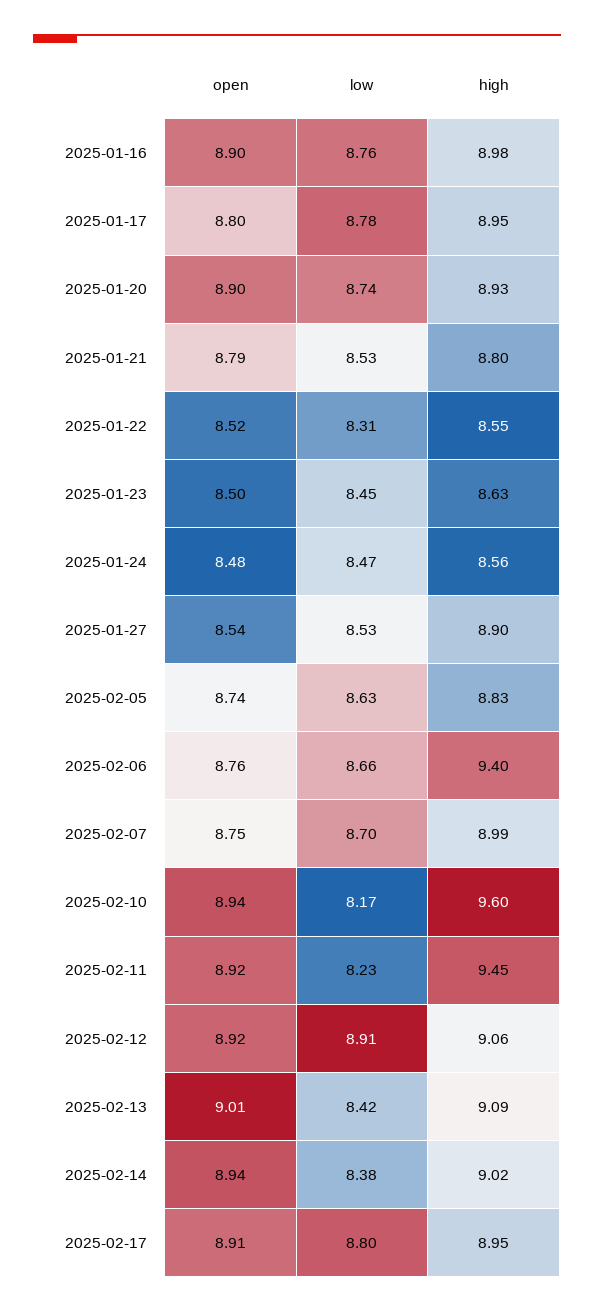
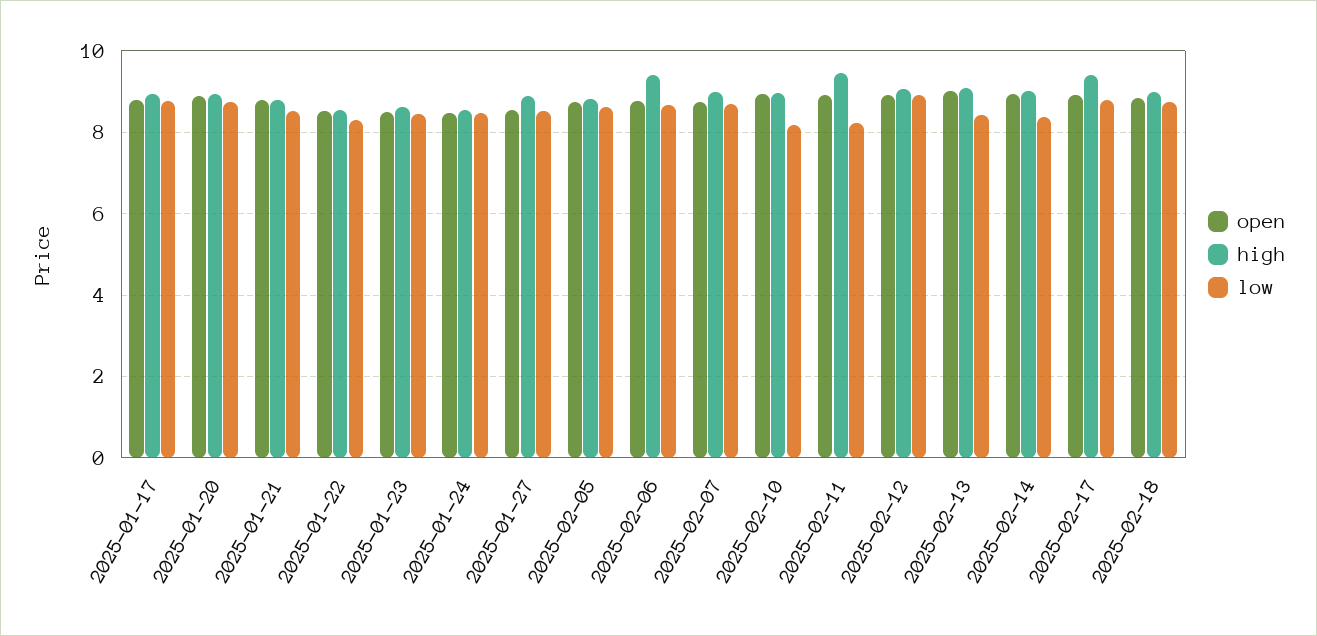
open, 2025-01-16: 8.9 -> none
low, 2025-01-16: 8.76 -> none
high, 2025-01-16: 8.98 -> none
high, 2025-02-10: 9.6 -> 9
high, 2025-02-17: 8.95 -> 9.4
open, 2025-02-18: none -> 8.8
high, 2025-02-18: none -> 9
low, 2025-02-18: none -> 8.8

